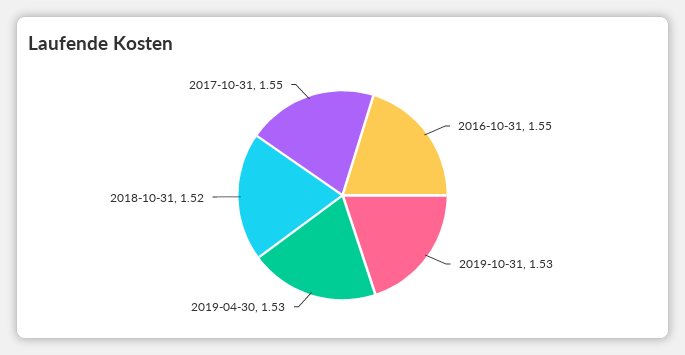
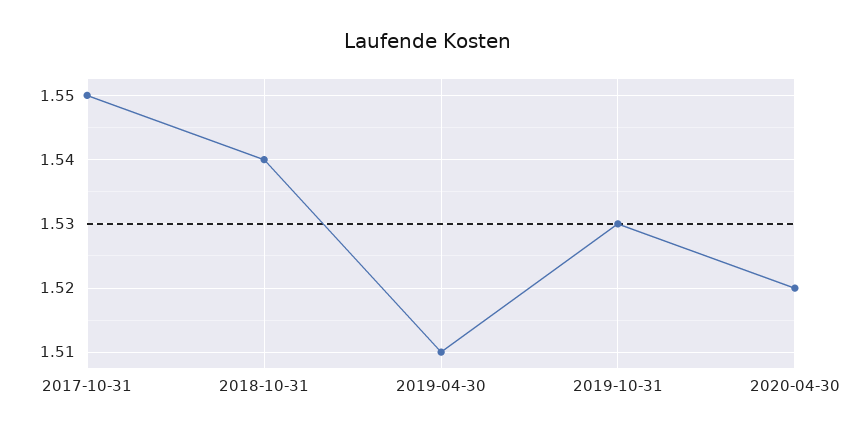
2016-10-31: 1.55 -> none
2019-04-30: 1.53 -> 1.51
2018-10-31: 1.52 -> 1.54
2020-04-30: none -> 1.52

